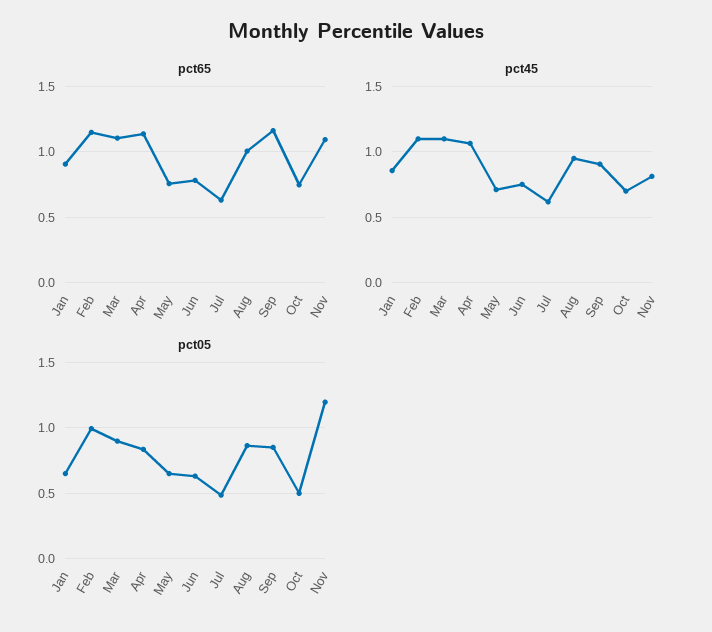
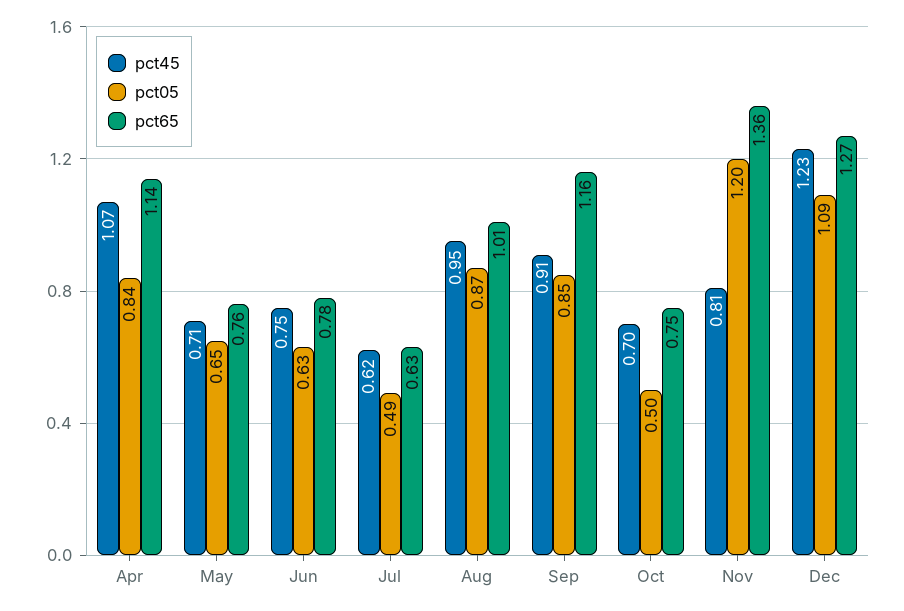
pct65, Jan: 0.9 -> none
pct65, Feb: 1.15 -> none
pct65, Mar: 1.1 -> none
pct65, Nov: 1.1 -> 1.36
pct45, Jan: 0.85 -> none
pct45, Feb: 1.1 -> none
pct45, Mar: 1.1 -> none
pct05, Jan: 0.65 -> none
pct05, Feb: 1 -> none
pct05, Mar: 0.9 -> none
pct45, Dec: none -> 1.23
pct05, Dec: none -> 1.09
pct65, Dec: none -> 1.27

